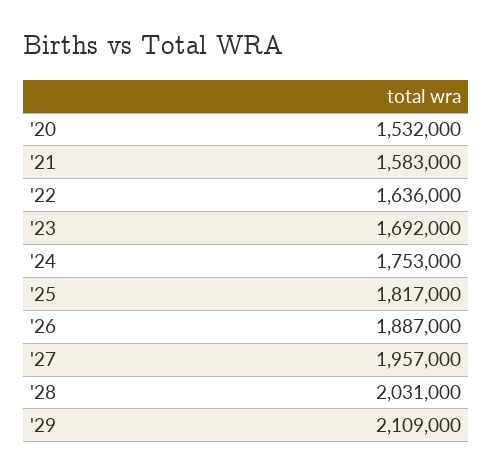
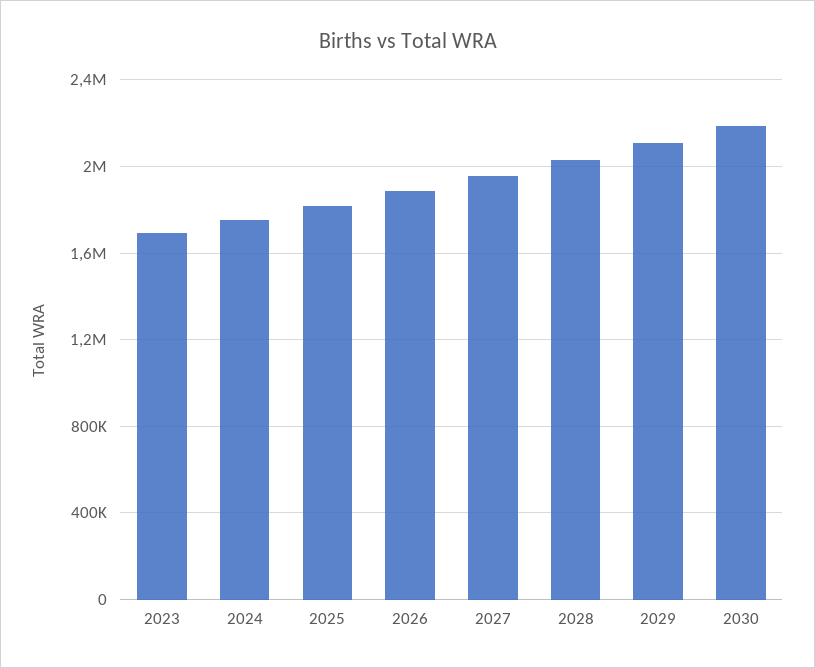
'20: 1532000 -> none
'21: 1583000 -> none
'22: 1636000 -> none
2030: none -> 2200000

